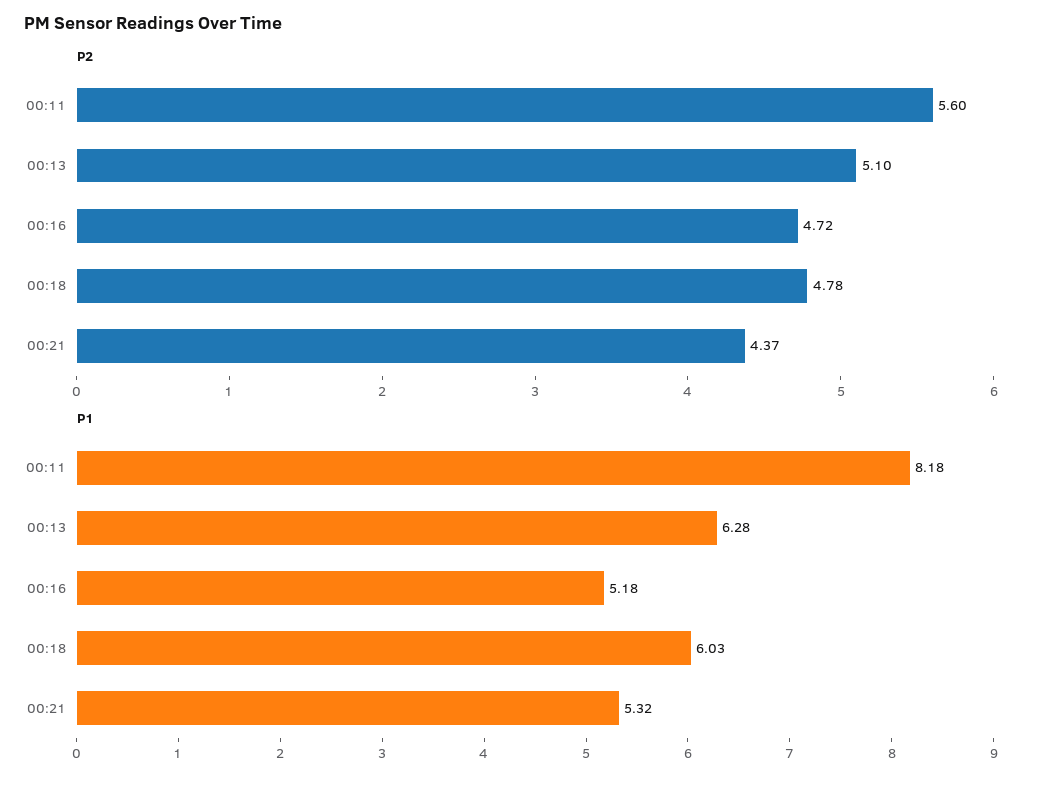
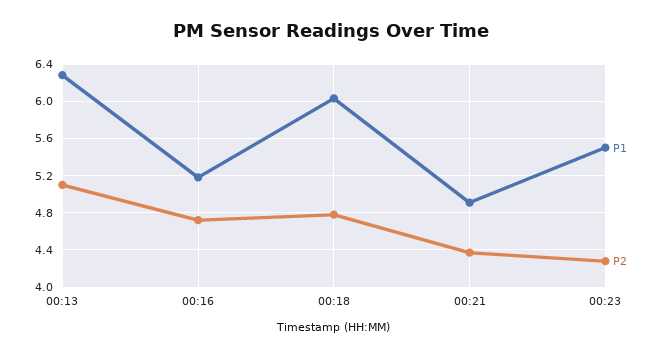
P2, 00:11: 5.6 -> none
P1, 00:11: 8.18 -> none
P1, 00:21: 5.32 -> 4.9
P1, 00:23: none -> 5.5
P2, 00:23: none -> 4.3

